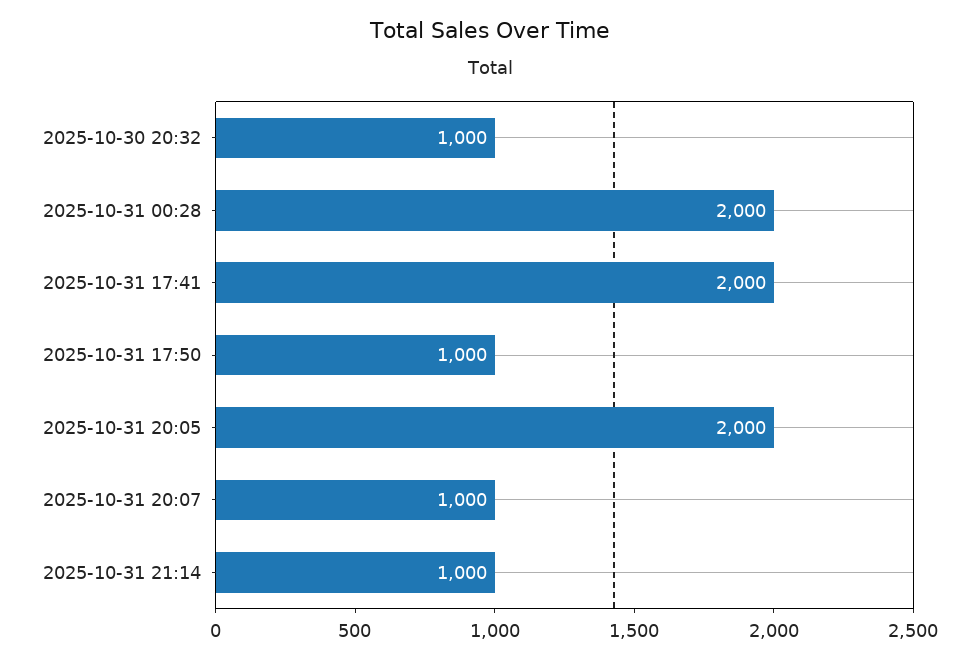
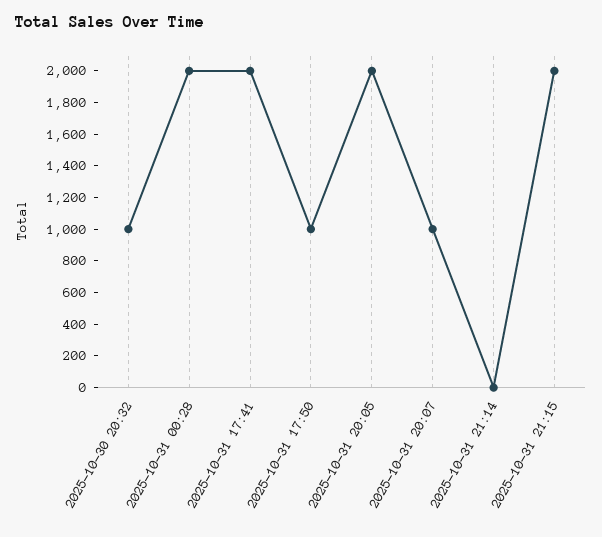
2025-10-31 21:14: 1000 -> 0
2025-10-31 21:15: none -> 2000

